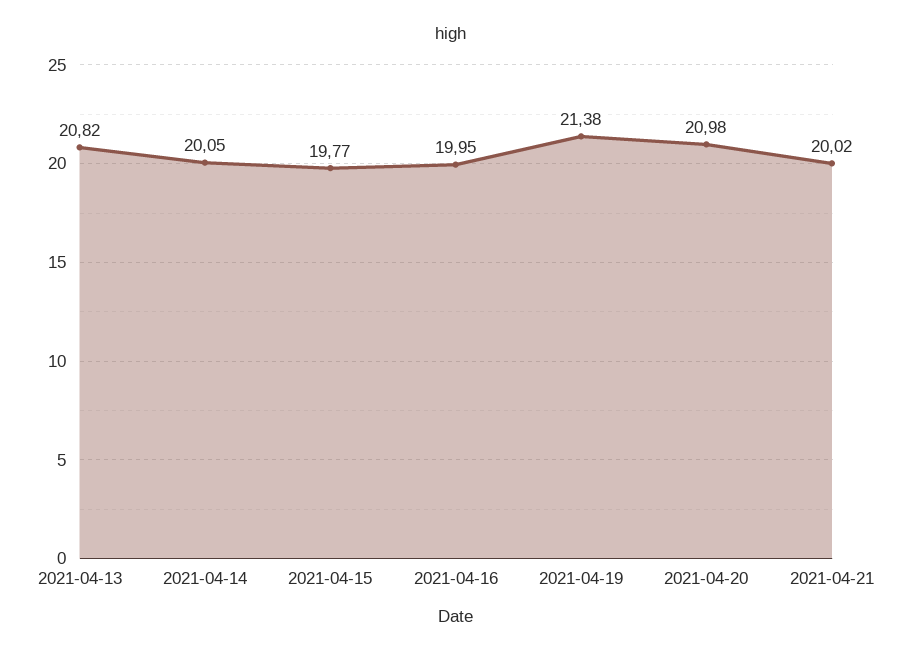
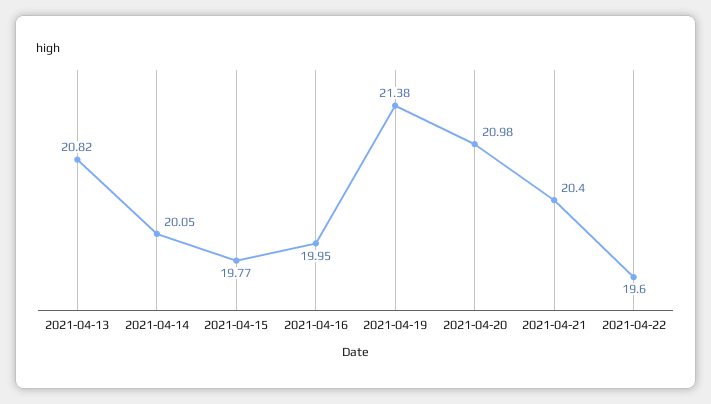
2021-04-21: 20.02 -> 20.4
2021-04-22: none -> 19.6

